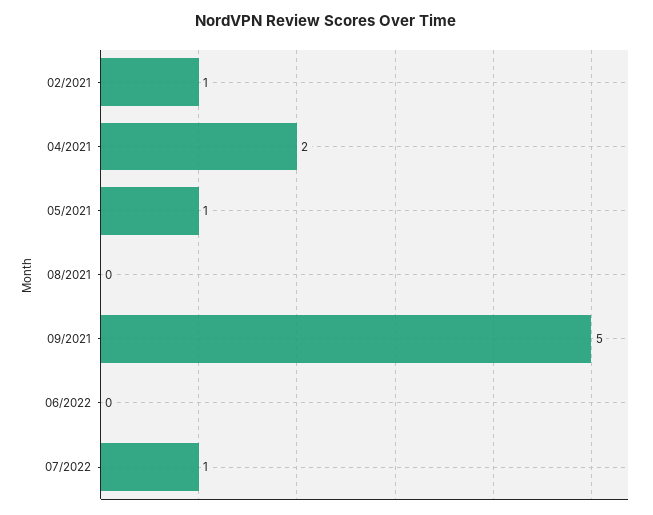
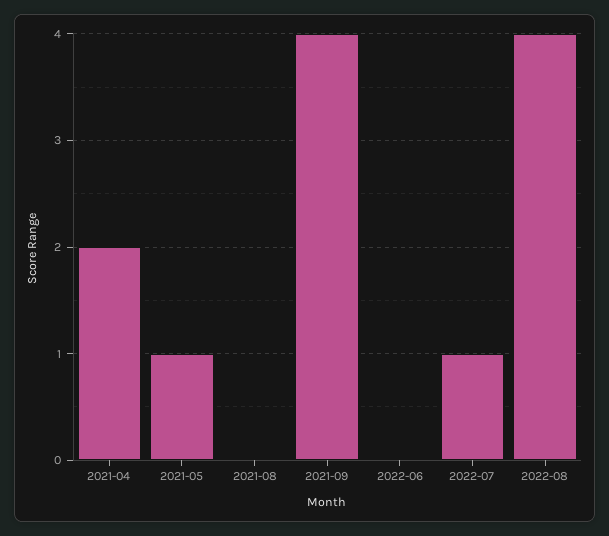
02/2021: 1 -> none
09/2021: 5 -> 4
2022-08: none -> 4

